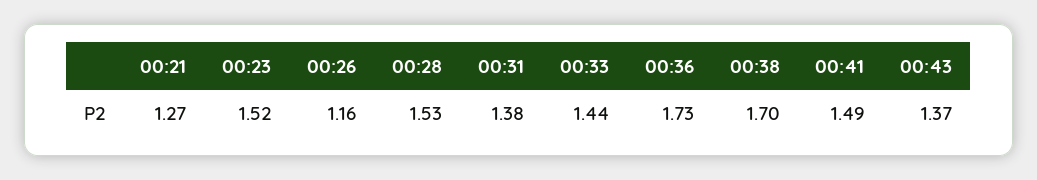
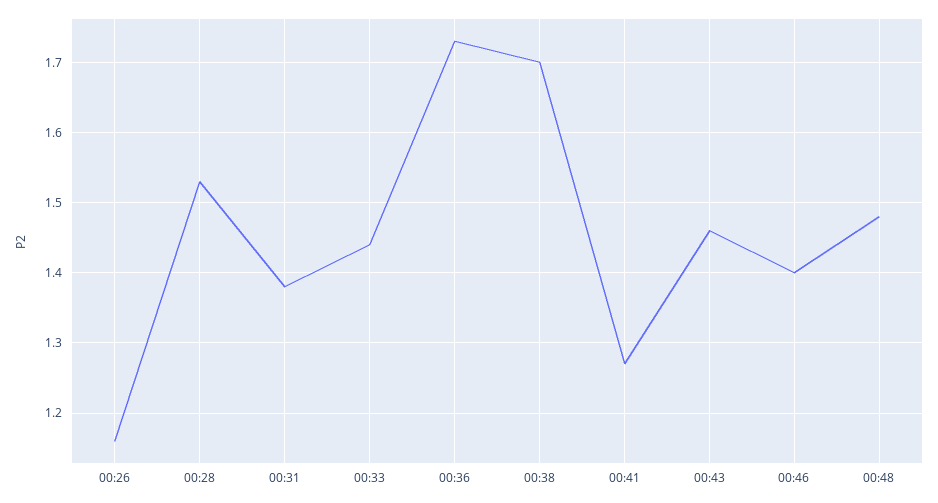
00:21: 1.27 -> none
00:23: 1.52 -> none
00:41: 1.49 -> 1.27
00:43: 1.37 -> 1.46
00:46: none -> 1.4
00:48: none -> 1.48

